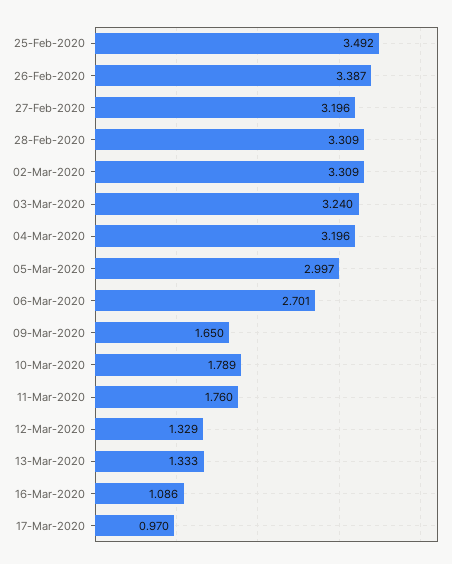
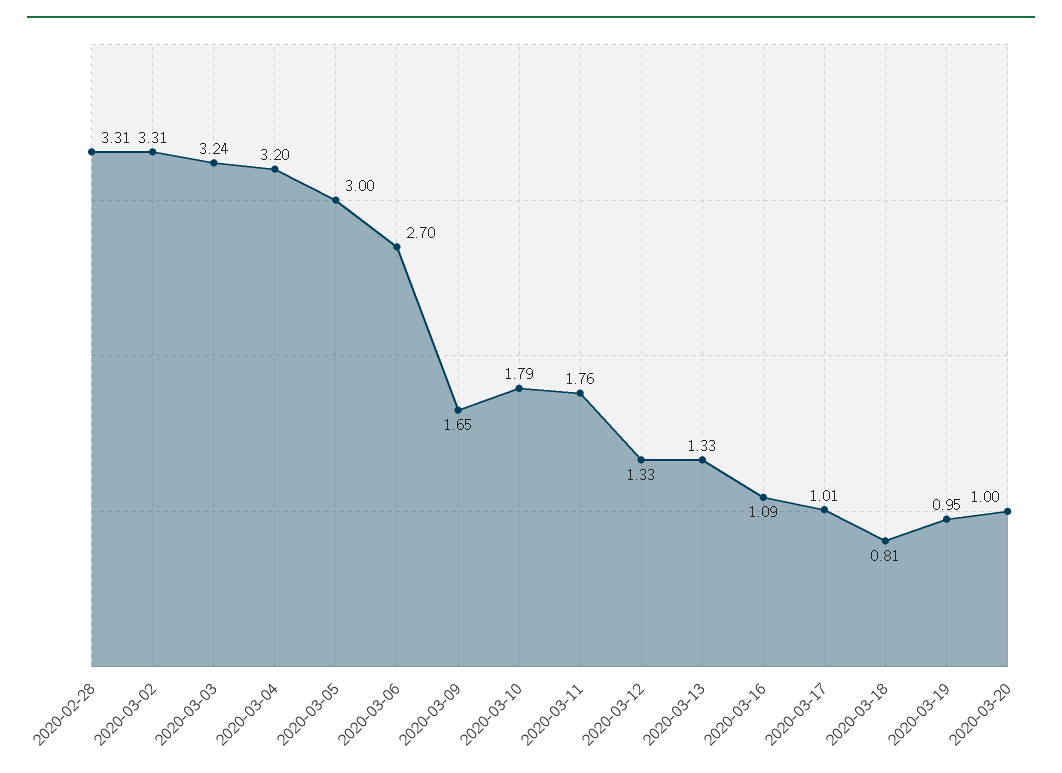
25-Feb-2020: 3.492 -> none
26-Feb-2020: 3.387 -> none
27-Feb-2020: 3.196 -> none
17-Mar-2020: 0.97 -> 1.01
2020-03-18: none -> 0.81
2020-03-19: none -> 0.95
2020-03-20: none -> 1

